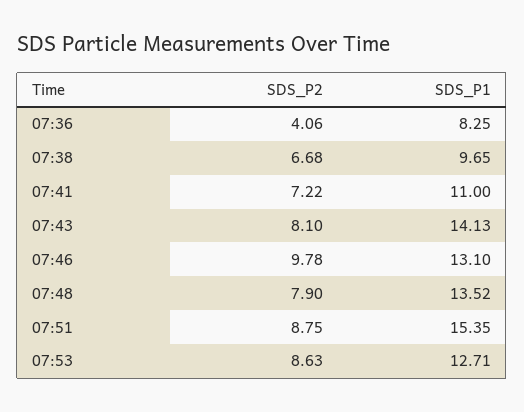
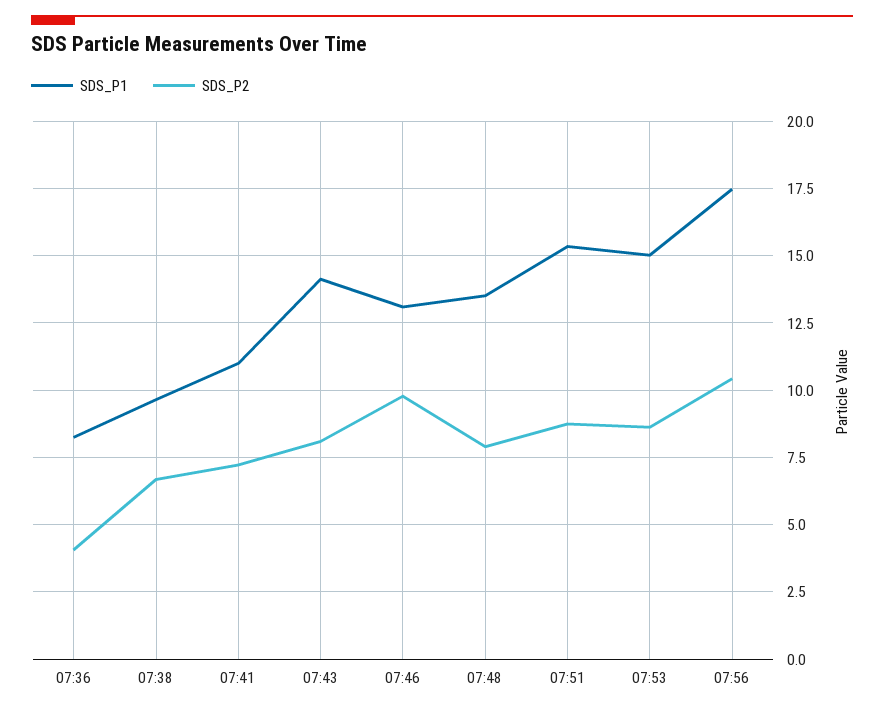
SDS_P1, 07:53: 12.71 -> 15
SDS_P1, 07:56: none -> 17.5
SDS_P2, 07:56: none -> 10.5

